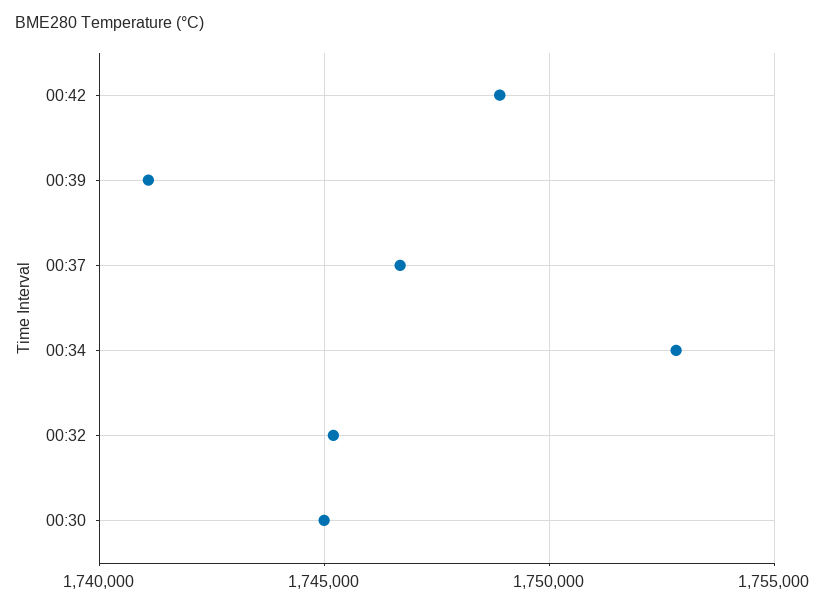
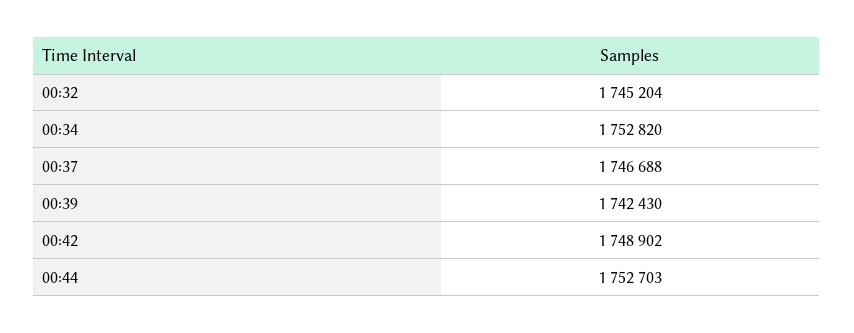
00:39: 1741000 -> 1742430
00:30: 1745000 -> none
00:44: none -> 1752703

